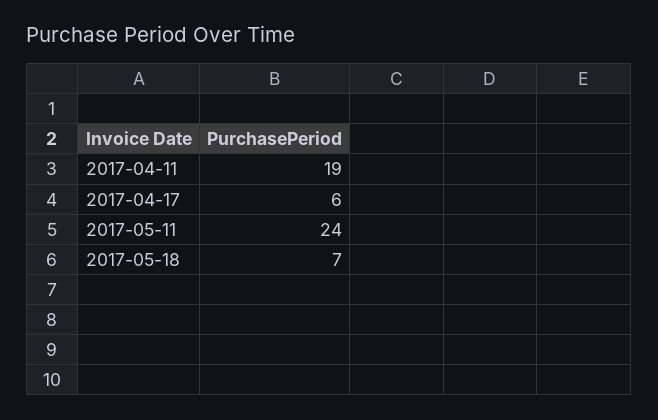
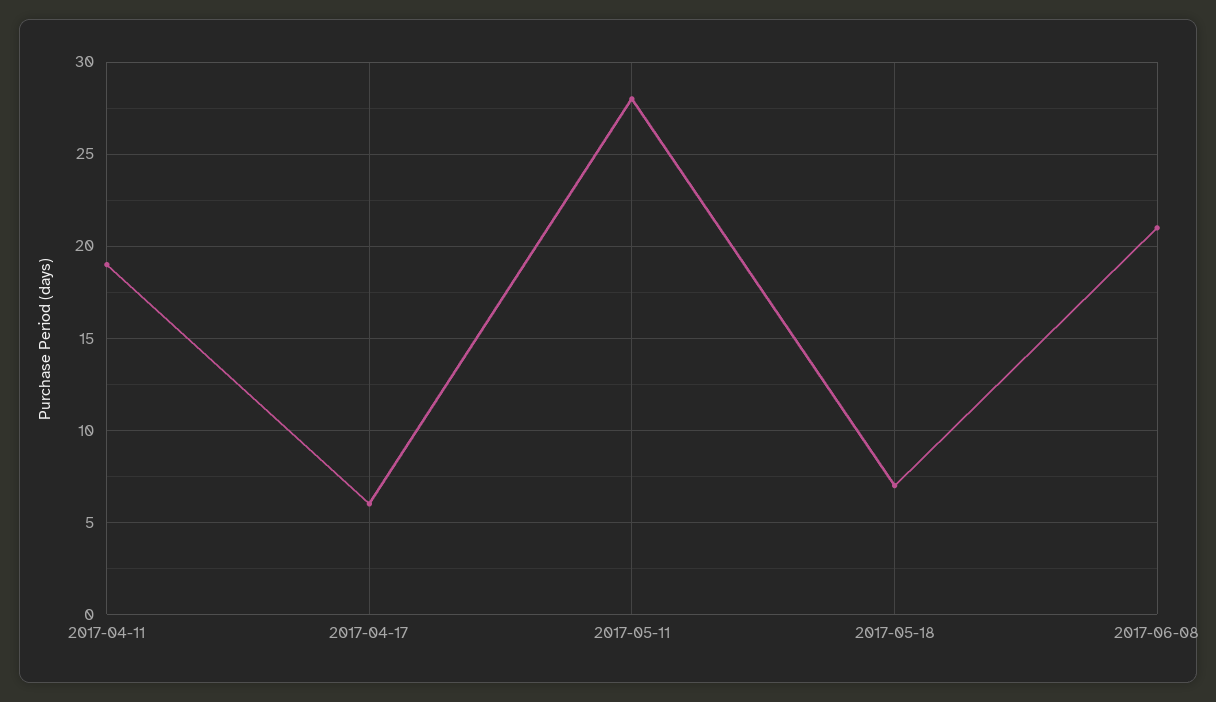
2017-05-11: 24 -> 28
2017-06-08: none -> 21

